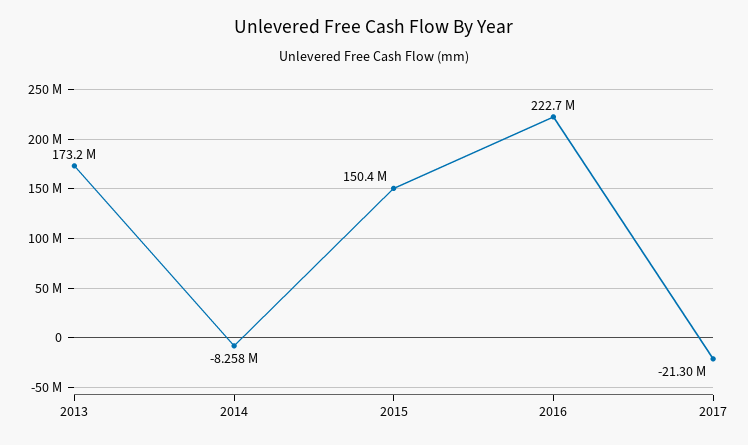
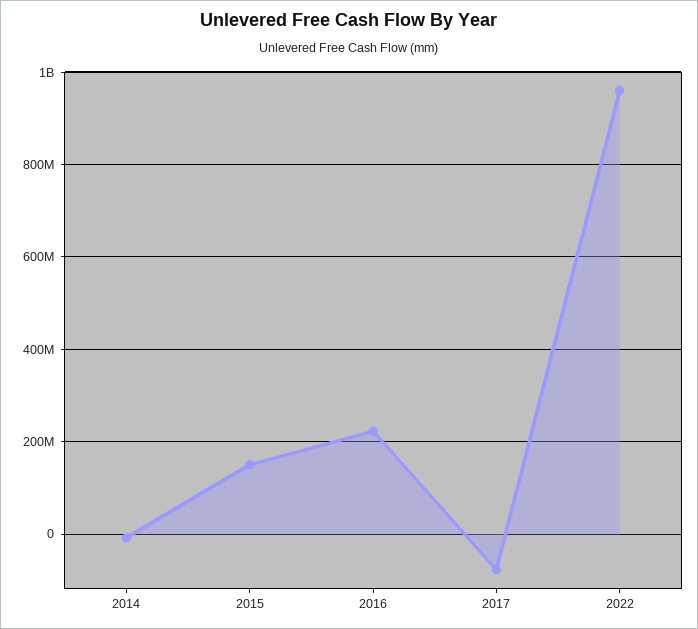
2013: 173200000 -> none
2017: -21300000 -> -80000000
2022: none -> 960000000

